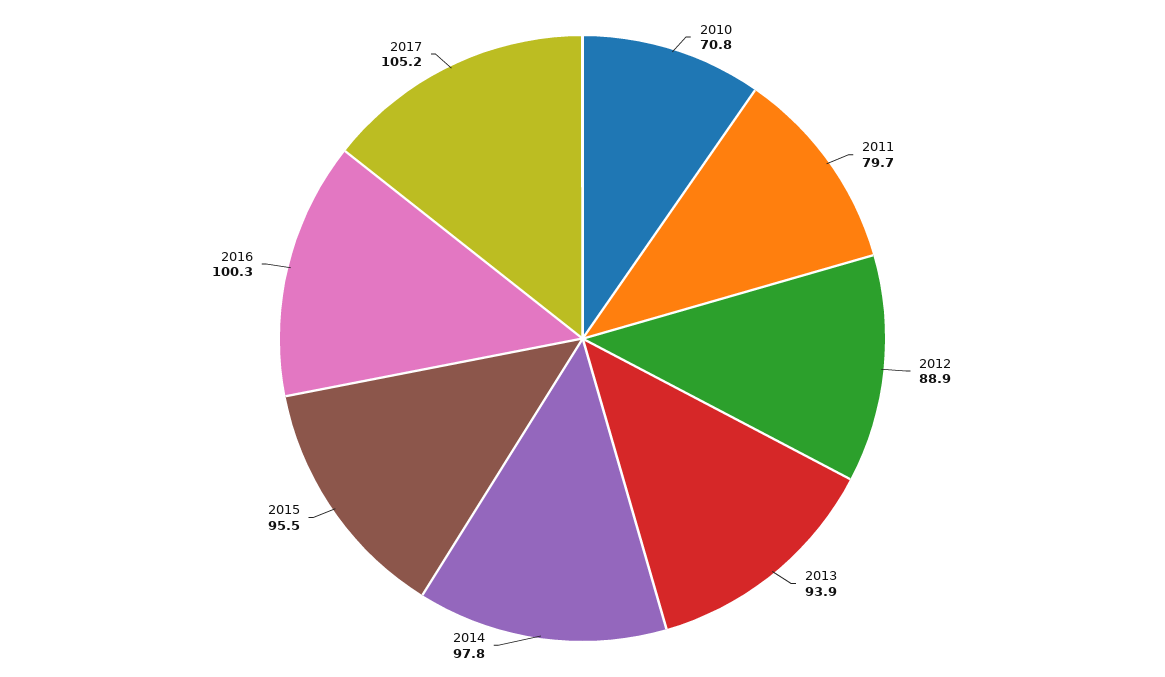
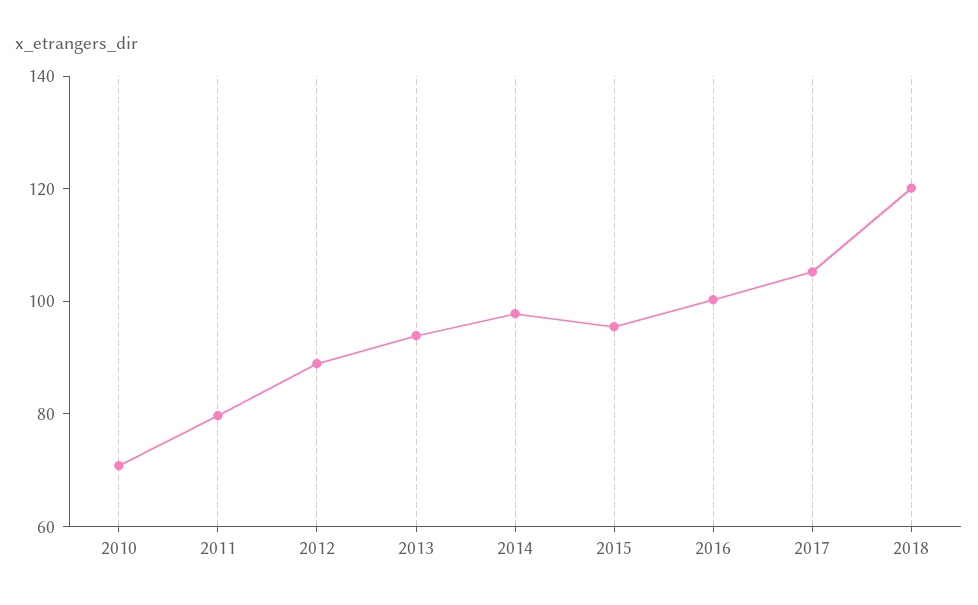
2018: none -> 120

